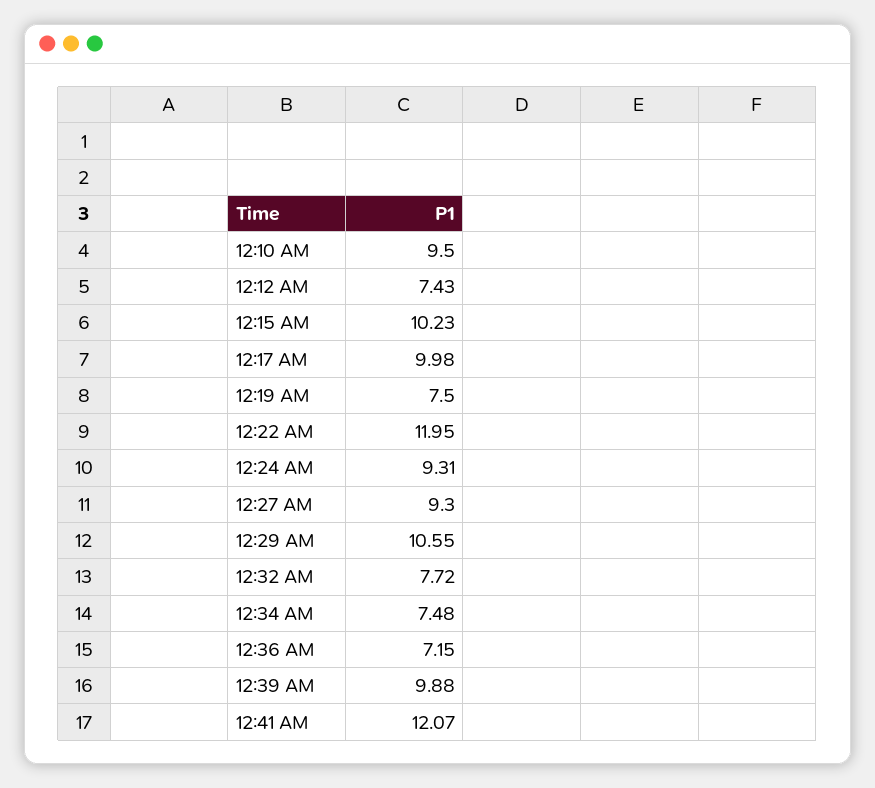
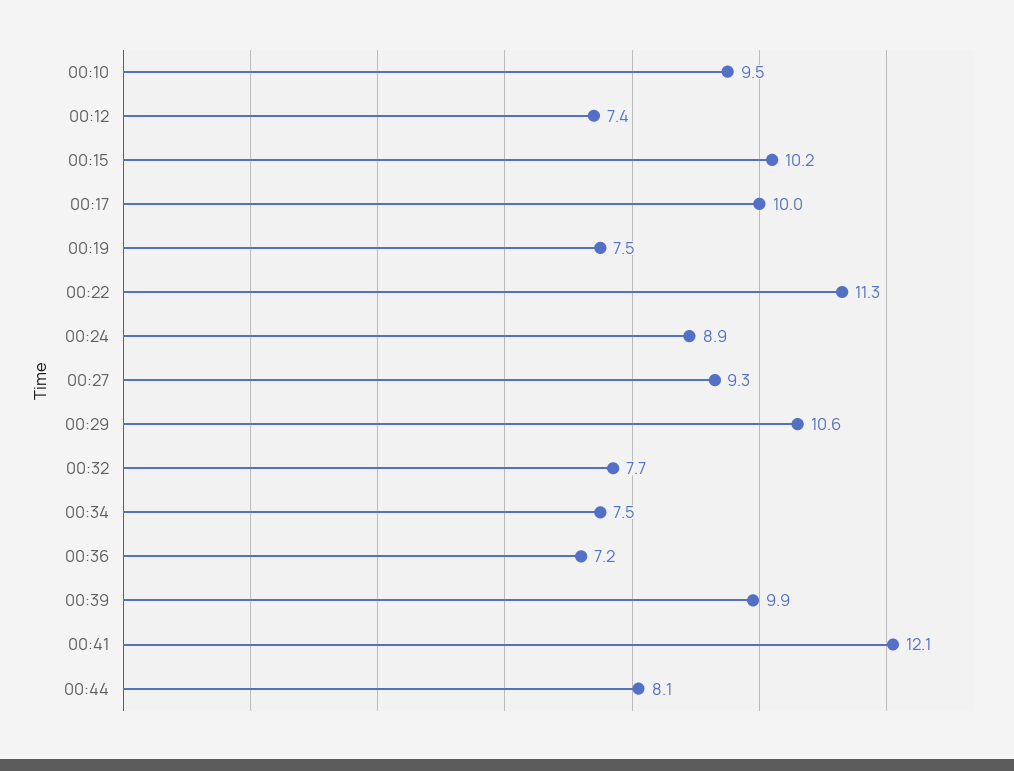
12:22 AM: 11.95 -> 11.3
12:24 AM: 9.31 -> 8.9
00:44: none -> 8.1

